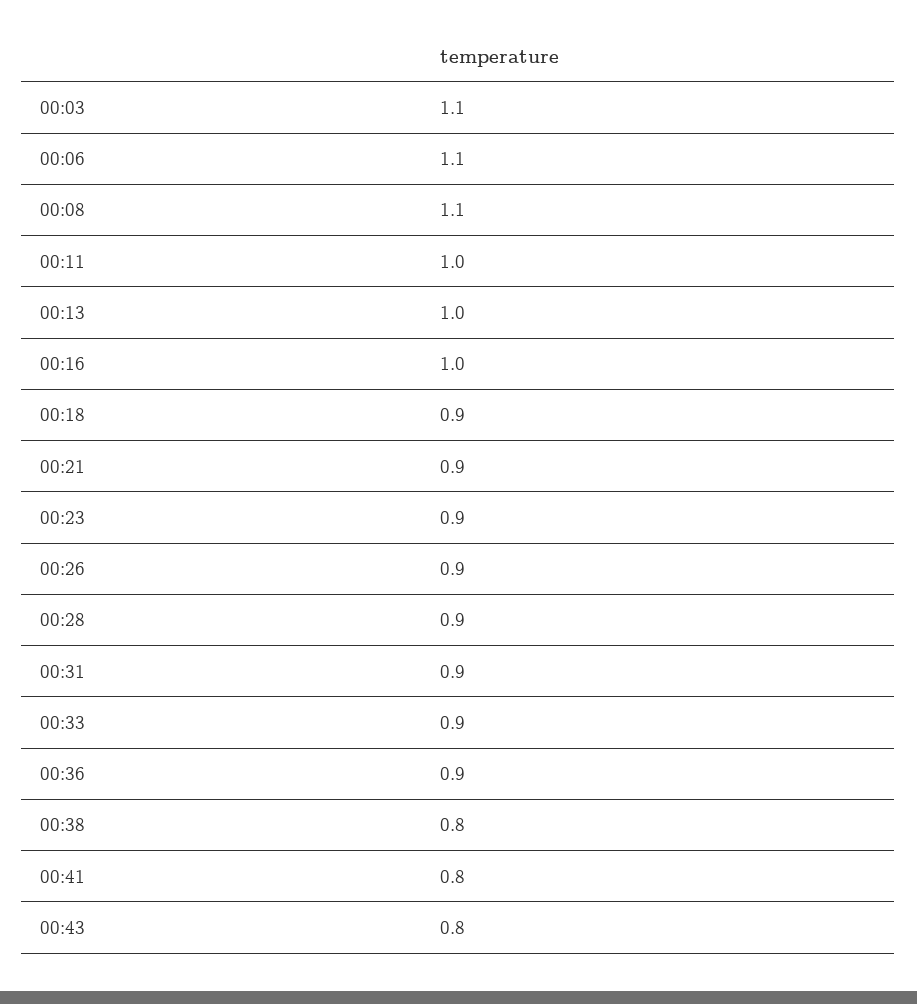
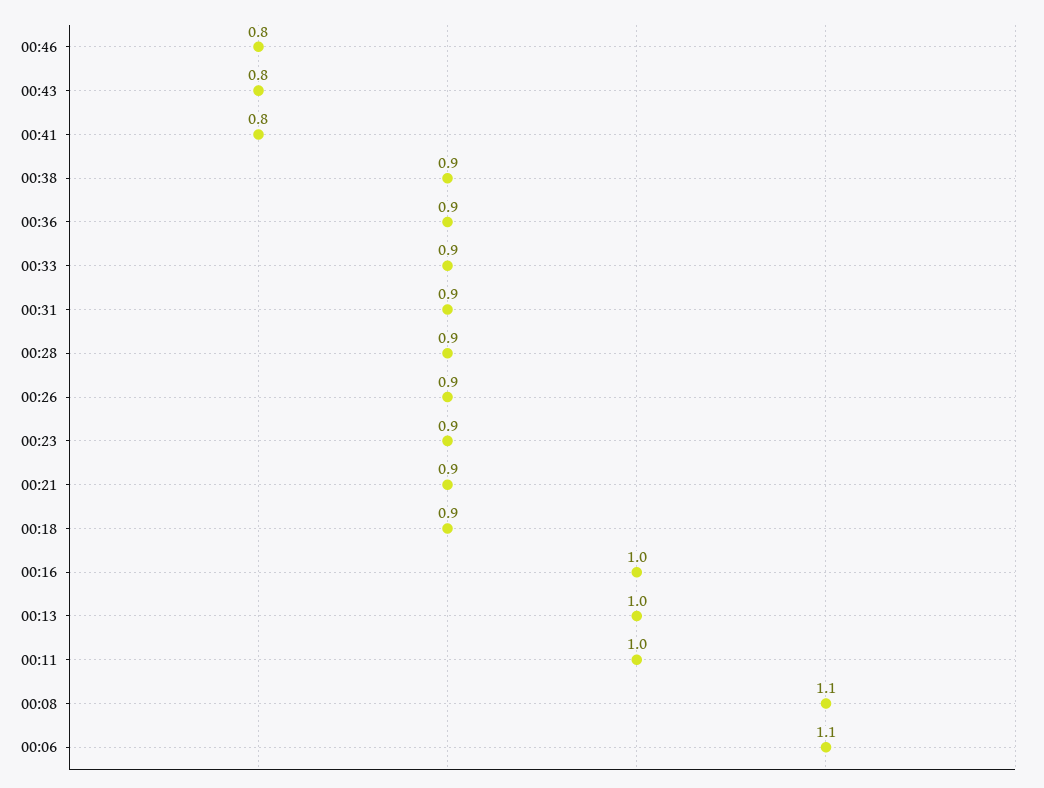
00:03: 1.1 -> none
00:38: 0.8 -> 0.9
00:46: none -> 0.8

